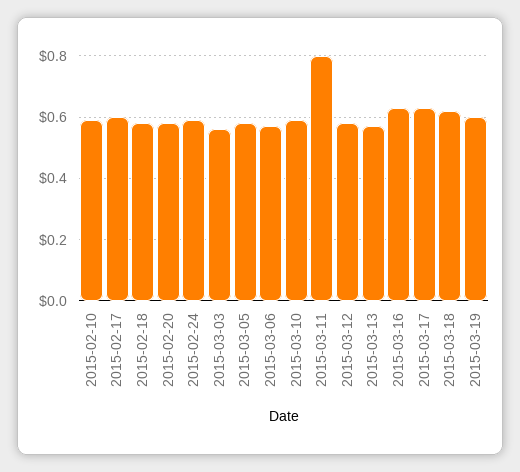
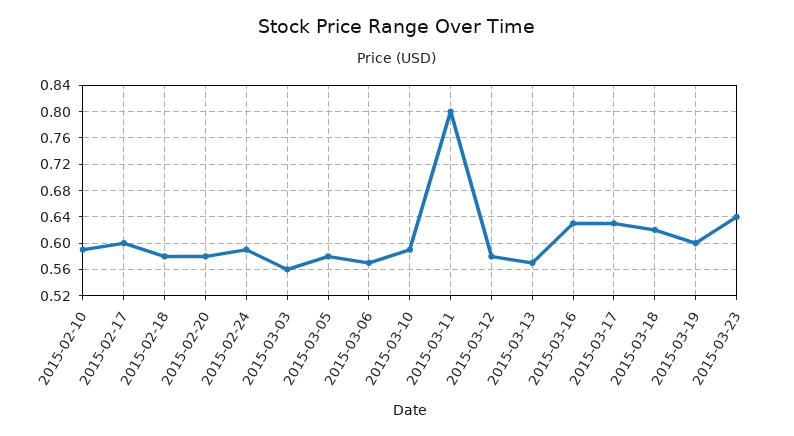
2015-03-23: none -> 0.64

